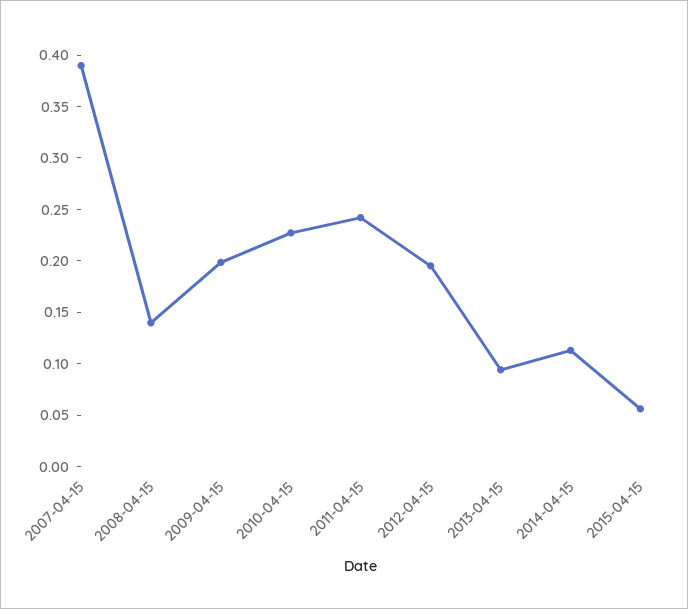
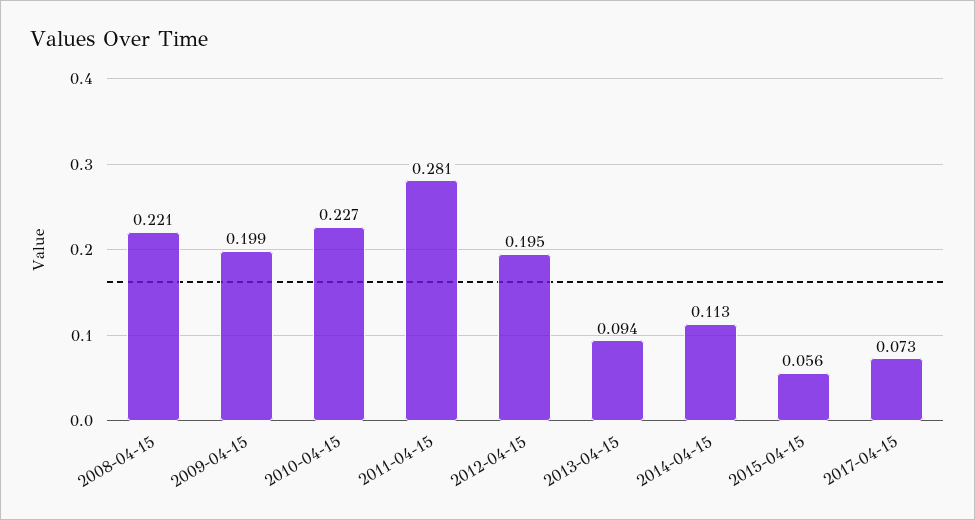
2007-04-15: 0.39 -> none
2008-04-15: 0.14 -> 0.221
2011-04-15: 0.24 -> 0.281
2017-04-15: none -> 0.073

